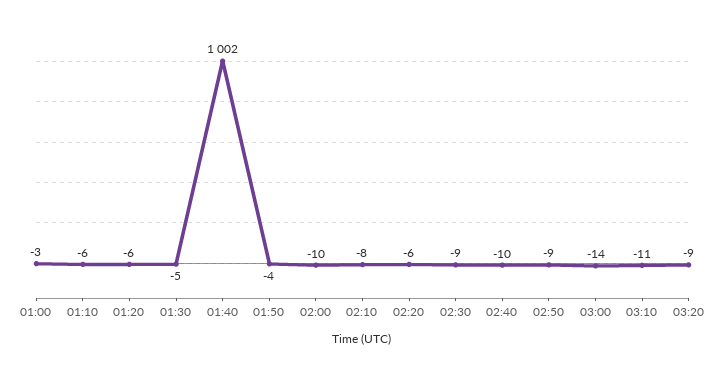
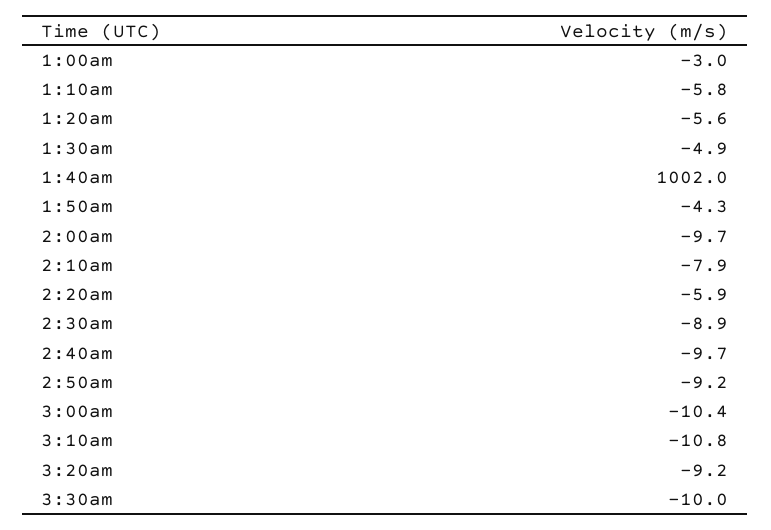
03:00: -14 -> -10.4
3:30am: none -> -10

